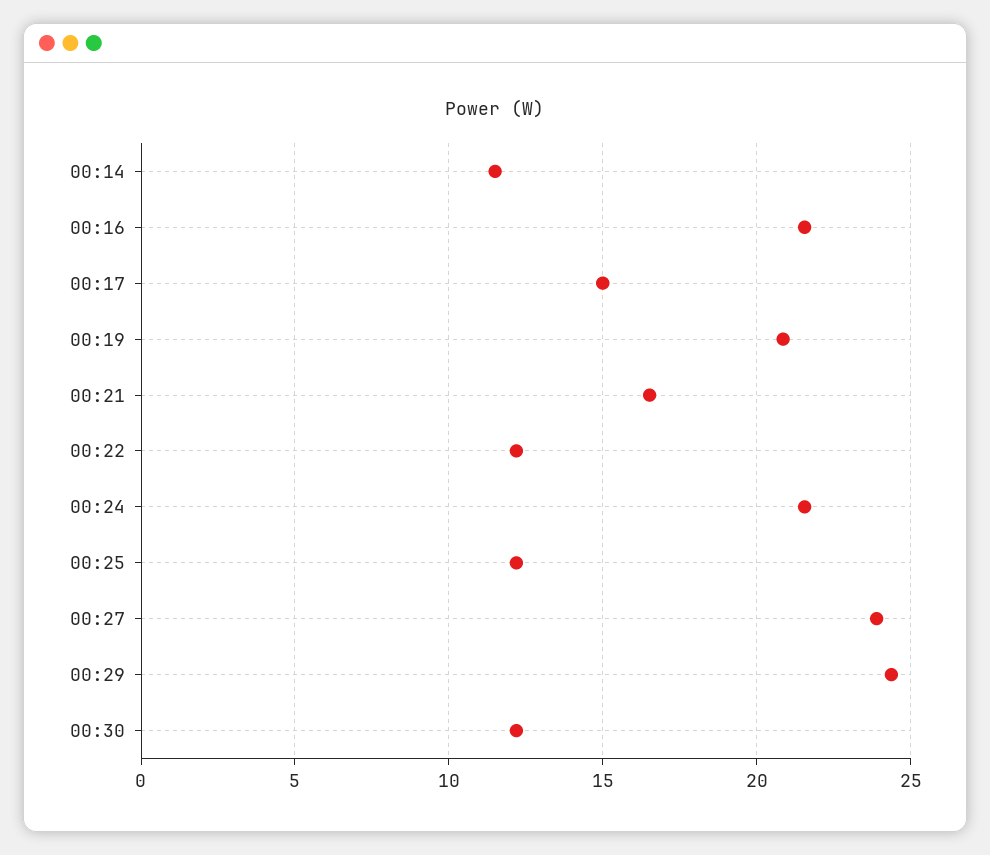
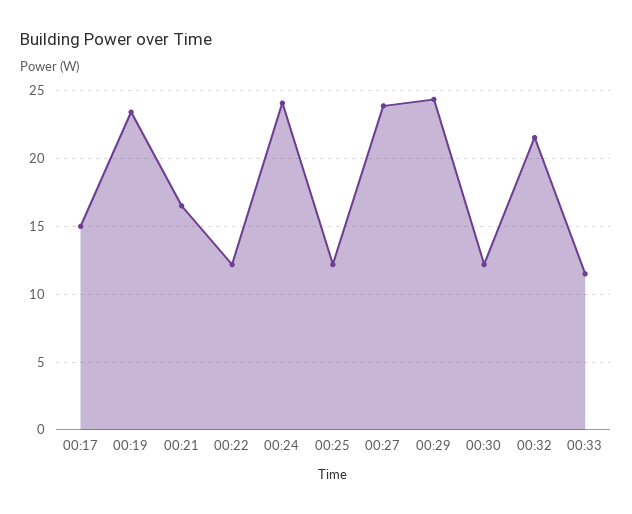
00:14: 11.5 -> none
00:16: 21.5 -> none
00:19: 21 -> 23.5
00:24: 21.5 -> 24
00:32: none -> 21.5
00:33: none -> 11.5

